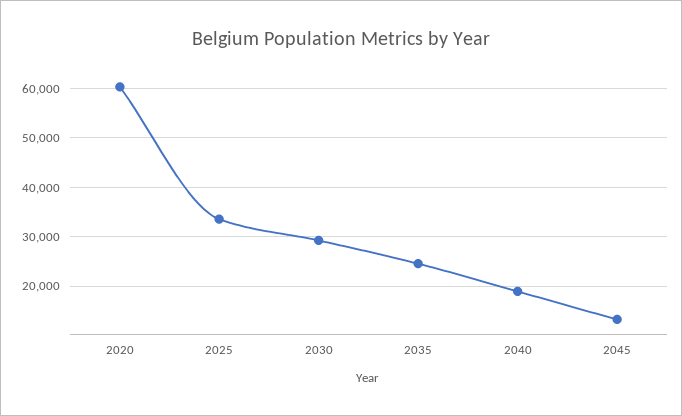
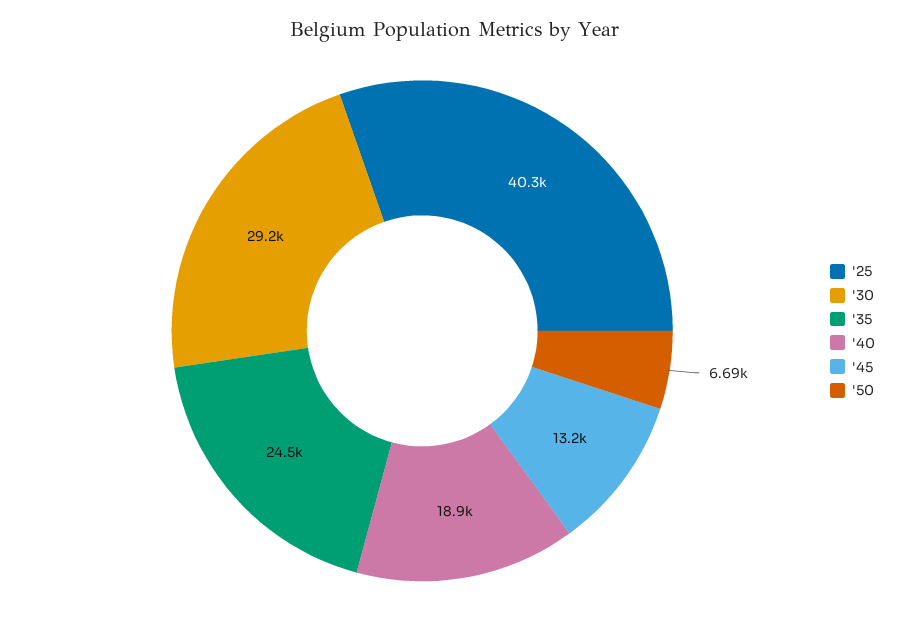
2020: 60000 -> none
2025: 34000 -> 40300
'50: none -> 6690

